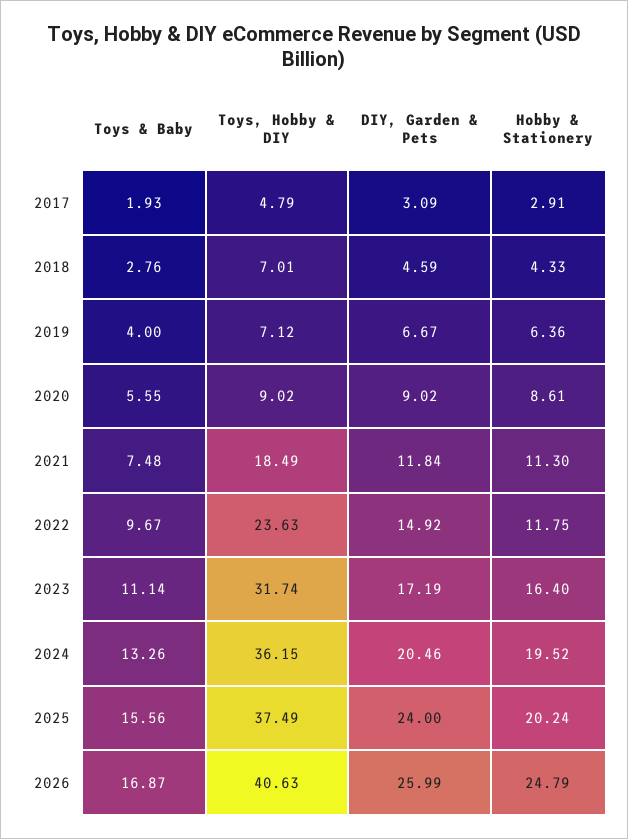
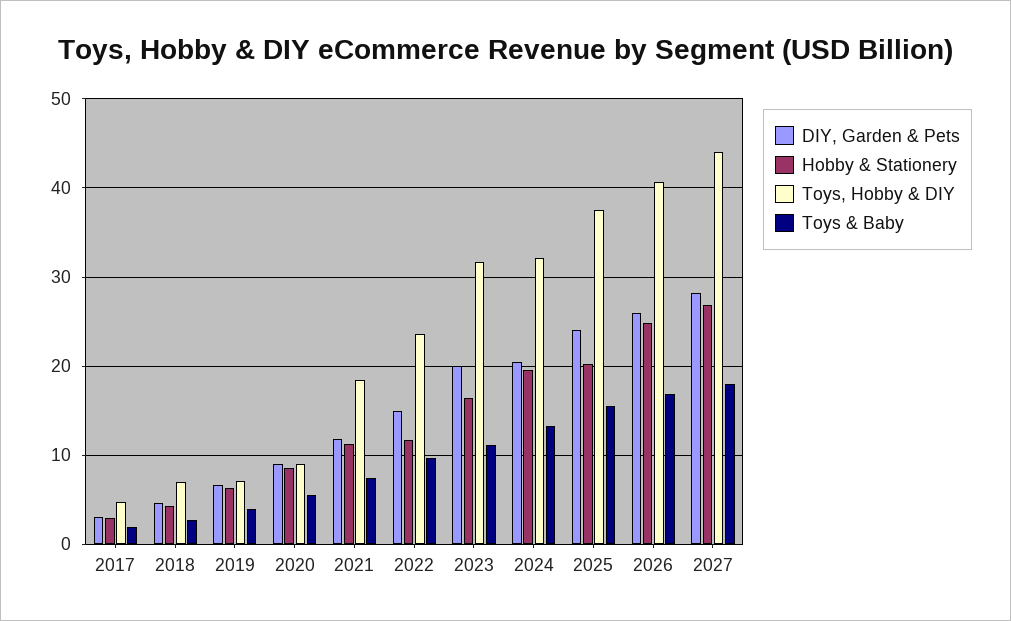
DIY, Garden & Pets, 2023: 17.19 -> 20
Toys, Hobby & DIY, 2024: 36.15 -> 32
DIY, Garden & Pets, 2027: none -> 28
Hobby & Stationery, 2027: none -> 27
Toys, Hobby & DIY, 2027: none -> 44
Toys & Baby, 2027: none -> 18

